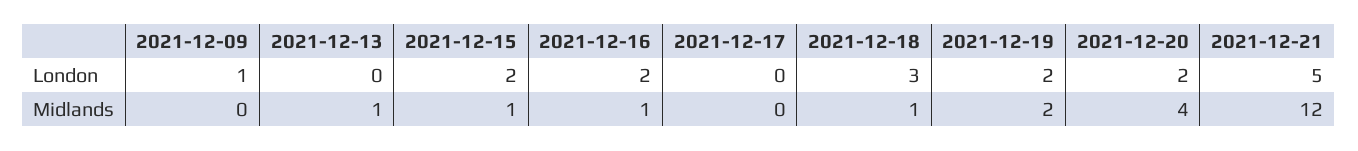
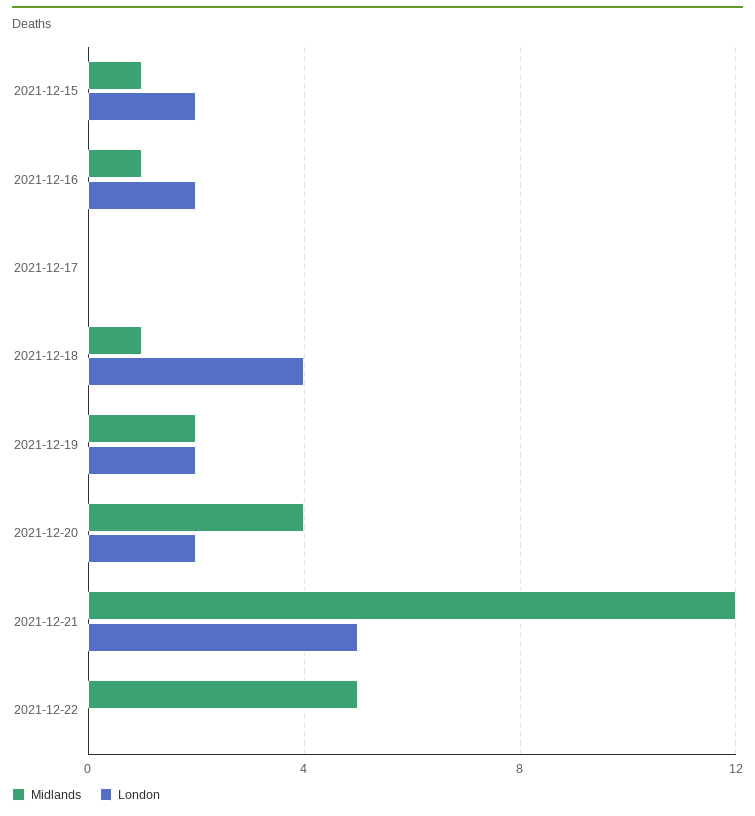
London, 2021-12-09: 1 -> none
London, 2021-12-13: 0 -> none
London, 2021-12-18: 3 -> 4
Midlands, 2021-12-09: 0 -> none
Midlands, 2021-12-13: 1 -> none
Midlands, 2021-12-22: none -> 5
London, 2021-12-22: none -> 0

